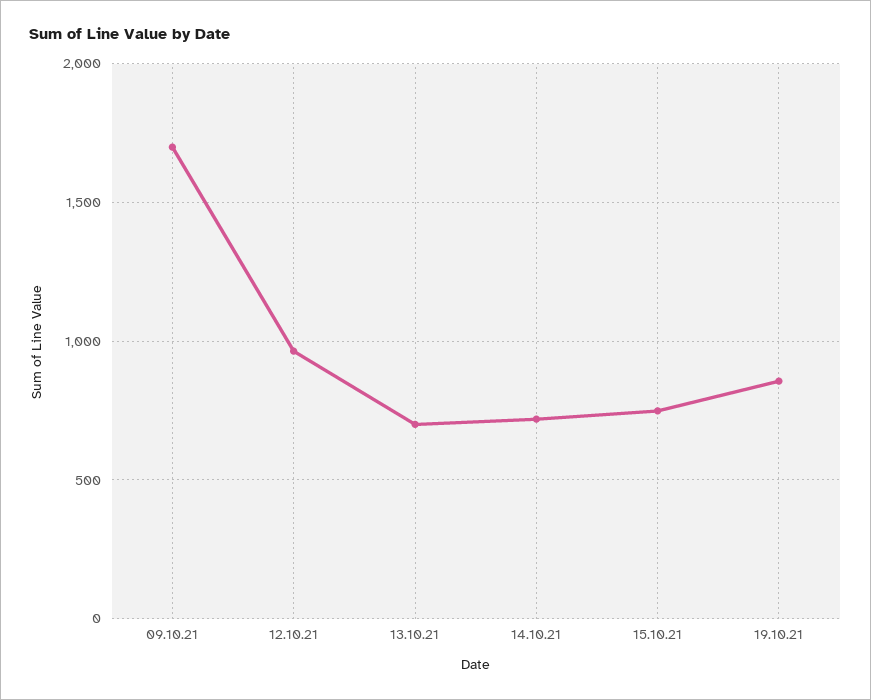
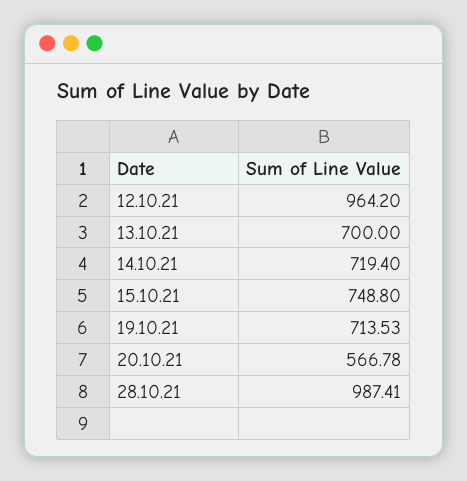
09.10.21: 1700 -> none
19.10.21: 850 -> 713.53
20.10.21: none -> 566.78
28.10.21: none -> 987.41

